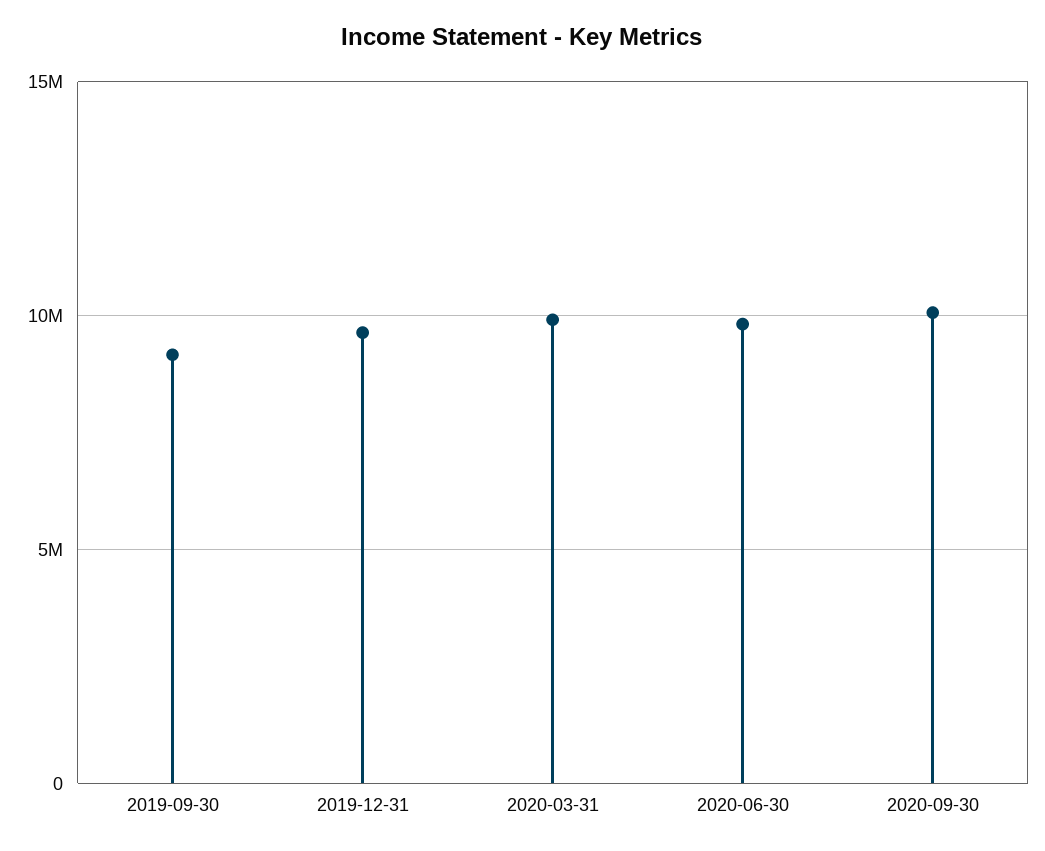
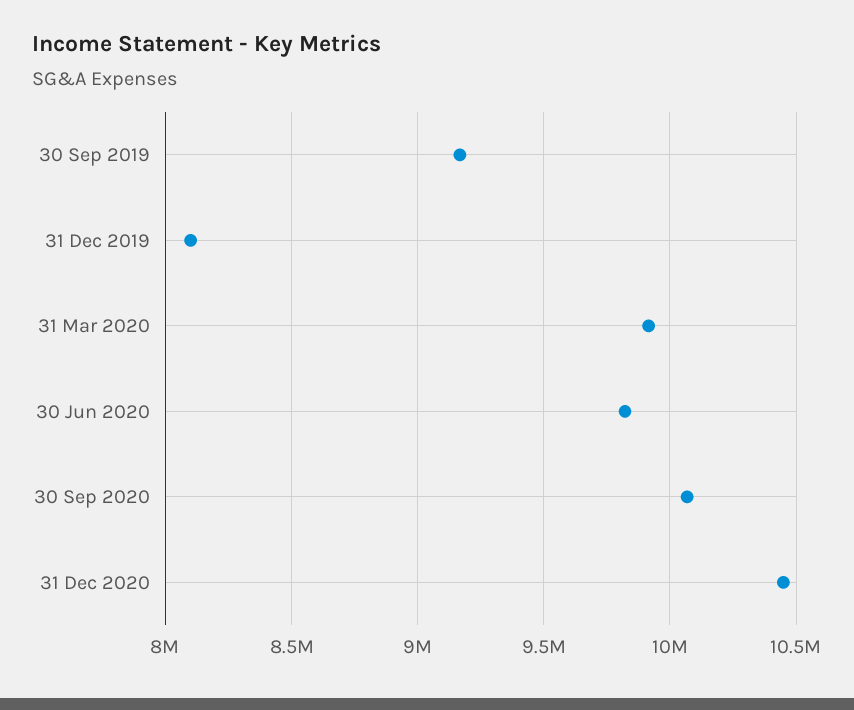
2019-12-31: 9500000 -> 8100000
31 Dec 2020: none -> 10450000

